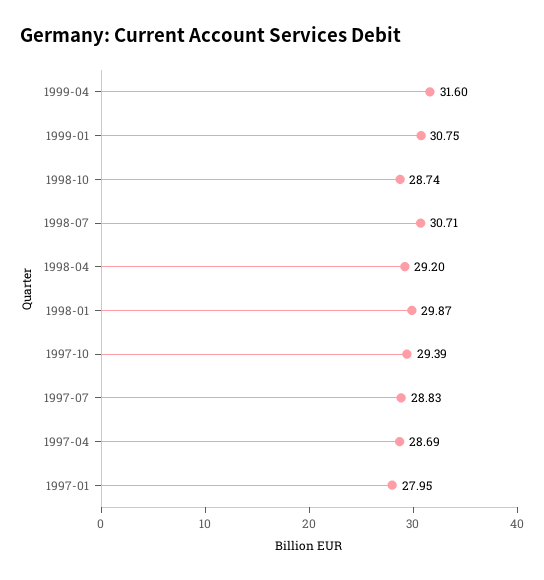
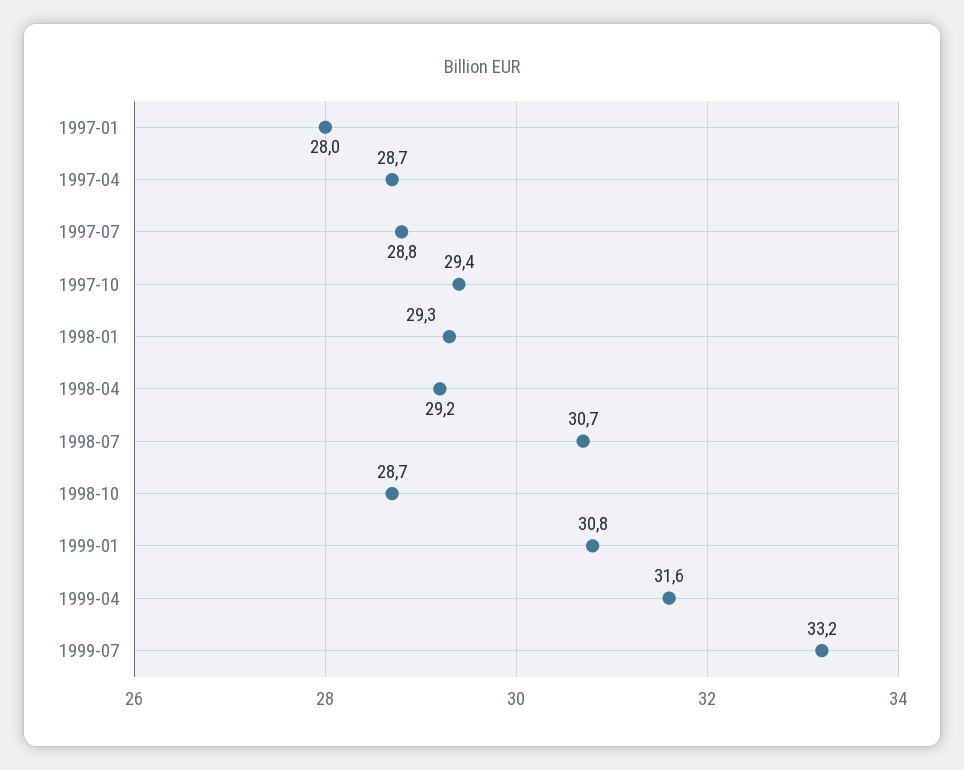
1998-01: 29.87 -> 29.3
1999-07: none -> 33.2

